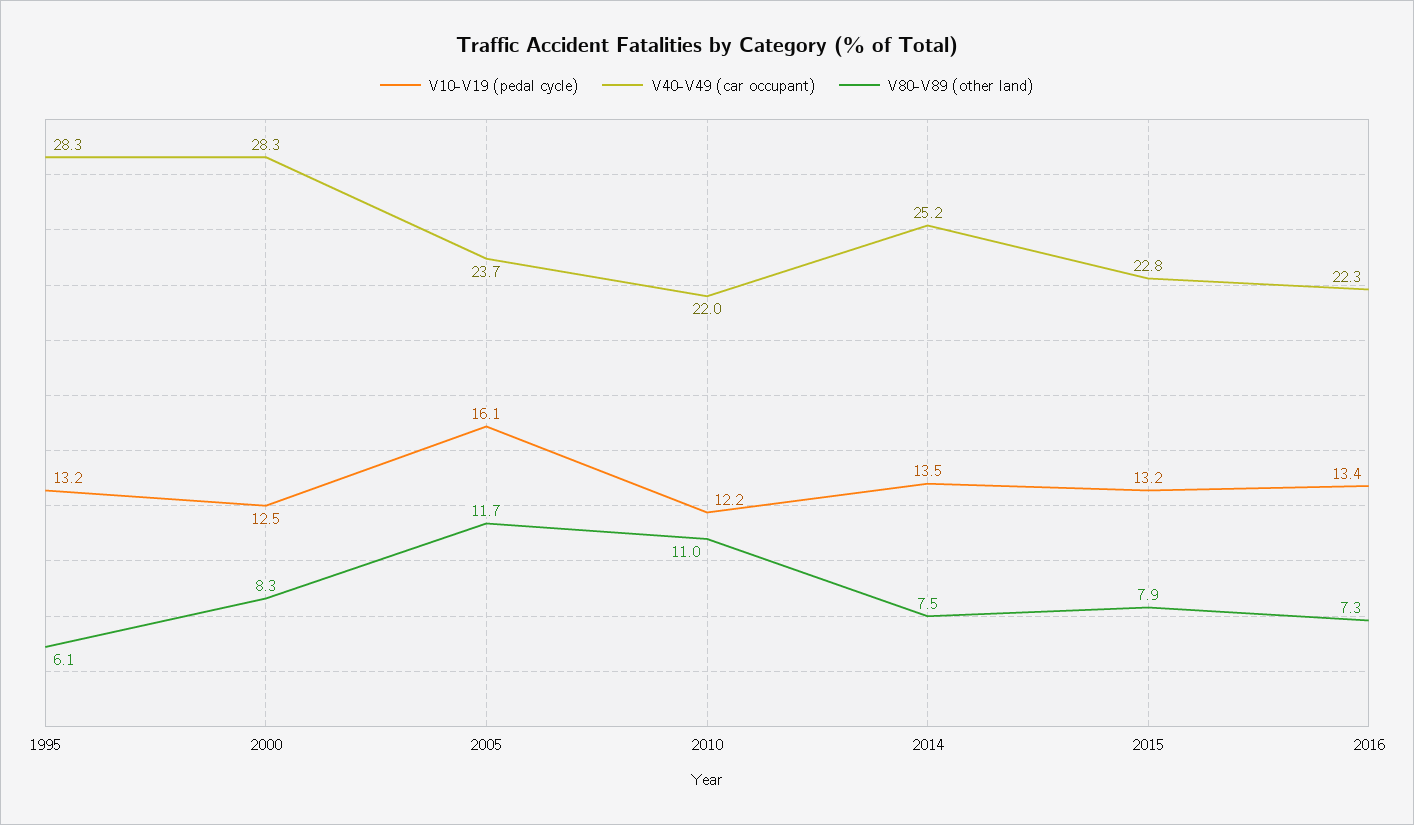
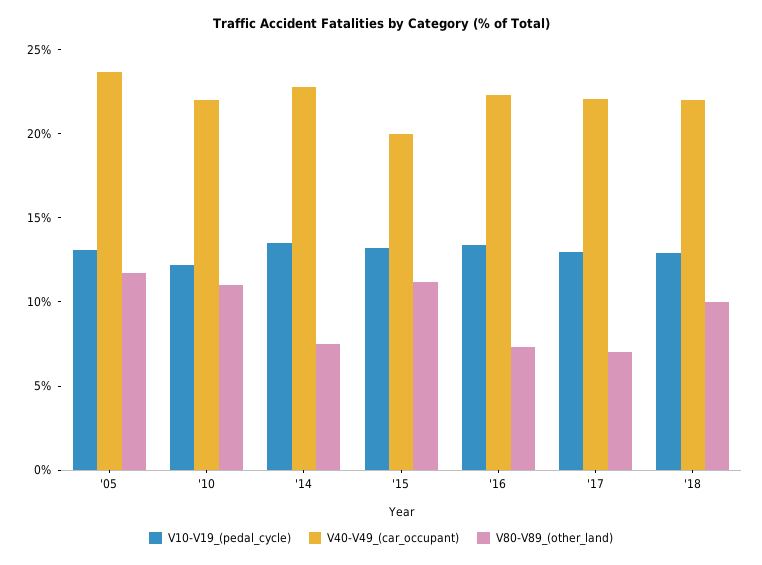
V10-V19 (pedal cycle), 1995: 13.2 -> none
V40-V49 (car occupant), 1995: 28.3 -> none
V80-V89 (other land), 1995: 6.1 -> none
V10-V19 (pedal cycle), 2000: 12.5 -> none
V40-V49 (car occupant), 2000: 28.3 -> none
V80-V89 (other land), 2000: 8.3 -> none
V10-V19 (pedal cycle), 2005: 16.1 -> 13
V40-V49 (car occupant), 2014: 25.2 -> 23
V40-V49 (car occupant), 2015: 22.8 -> 20
V80-V89 (other land), 2015: 7.9 -> 11
V10-V19 (pedal cycle), '17: none -> 13
V40-V49 (car occupant), '17: none -> 22
V80-V89 (other land), '17: none -> 7
V10-V19 (pedal cycle), '18: none -> 13
V40-V49 (car occupant), '18: none -> 22
V80-V89 (other land), '18: none -> 10

